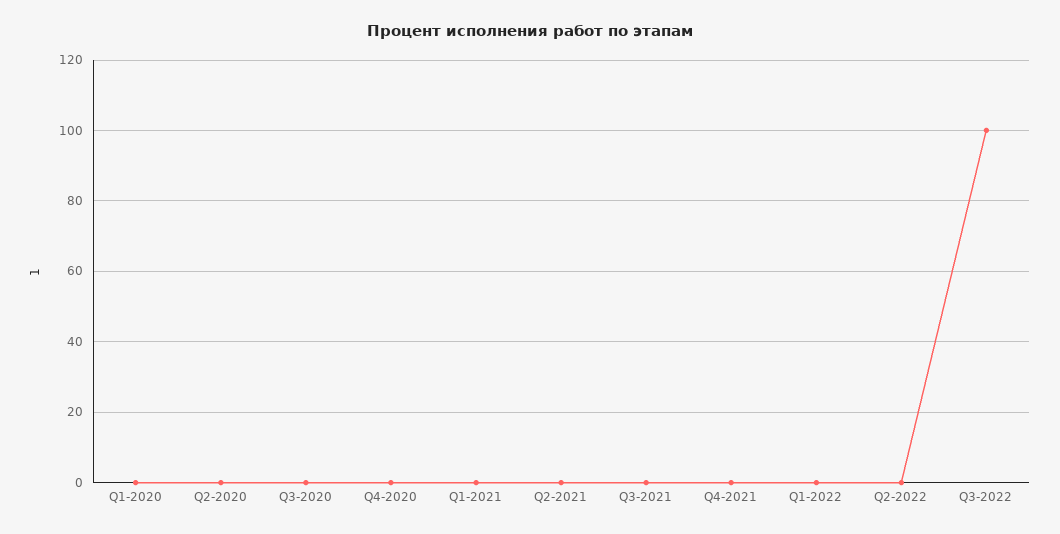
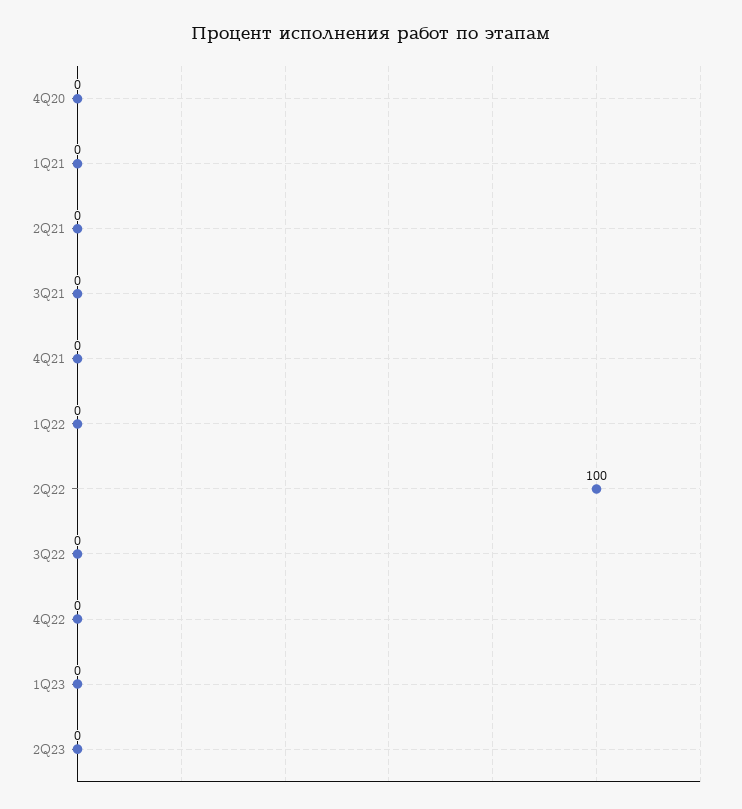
Q1-2020: 0 -> none
Q2-2020: 0 -> none
Q3-2020: 0 -> none
Q2-2022: 0 -> 100
Q3-2022: 100 -> 0
4Q22: none -> 0
1Q23: none -> 0
2Q23: none -> 0

